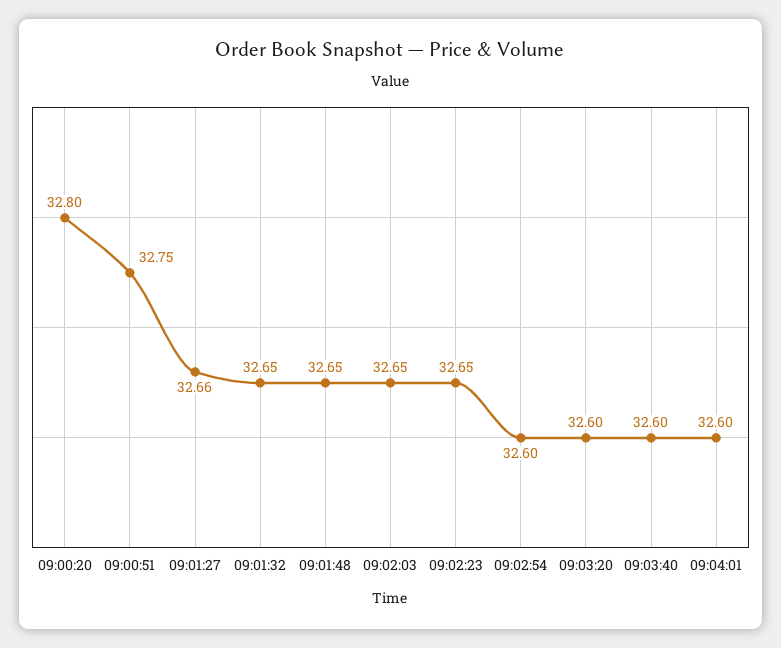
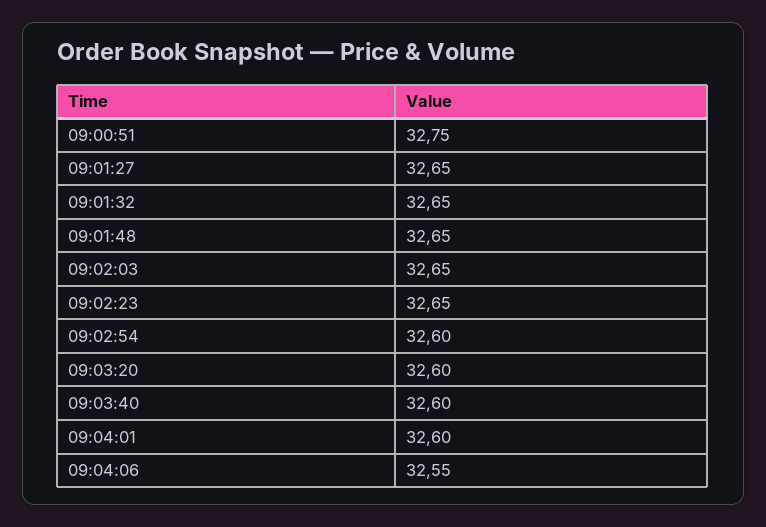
09:00:20: 32.8 -> none
09:01:27: 32.66 -> 32.65
09:04:06: none -> 32.55

